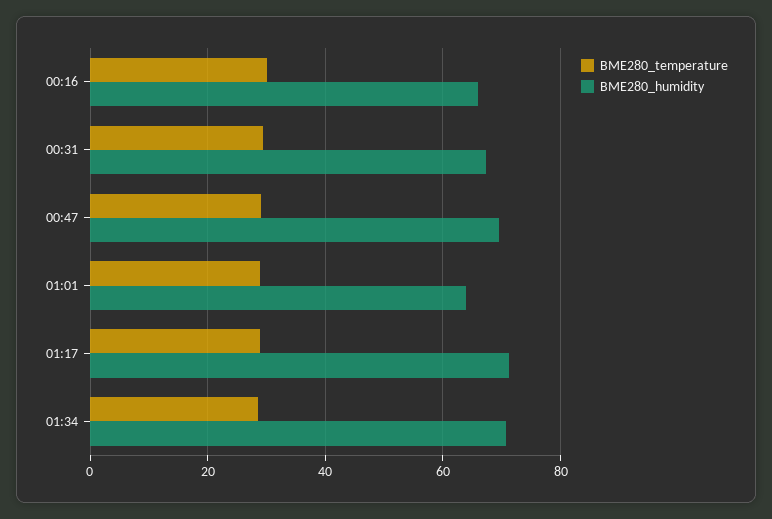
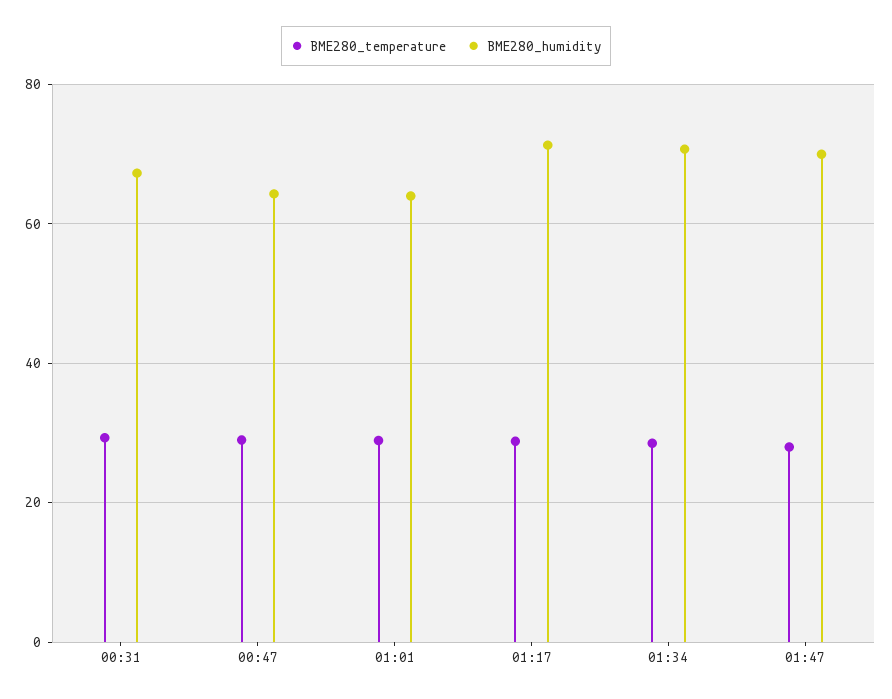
BME280_temperature, 00:16: 30 -> none
BME280_humidity, 00:16: 66 -> none
BME280_humidity, 00:47: 70 -> 64
BME280_temperature, 01:47: none -> 28
BME280_humidity, 01:47: none -> 70

